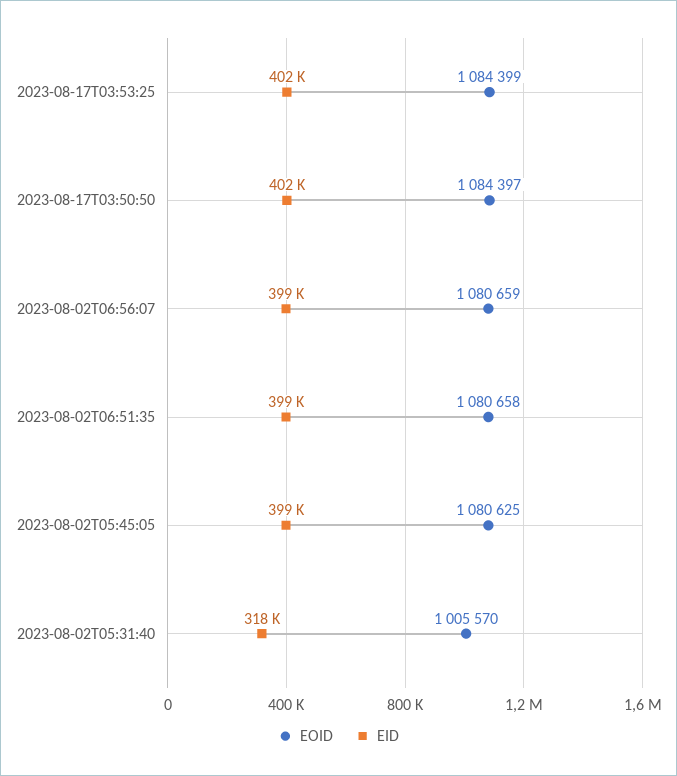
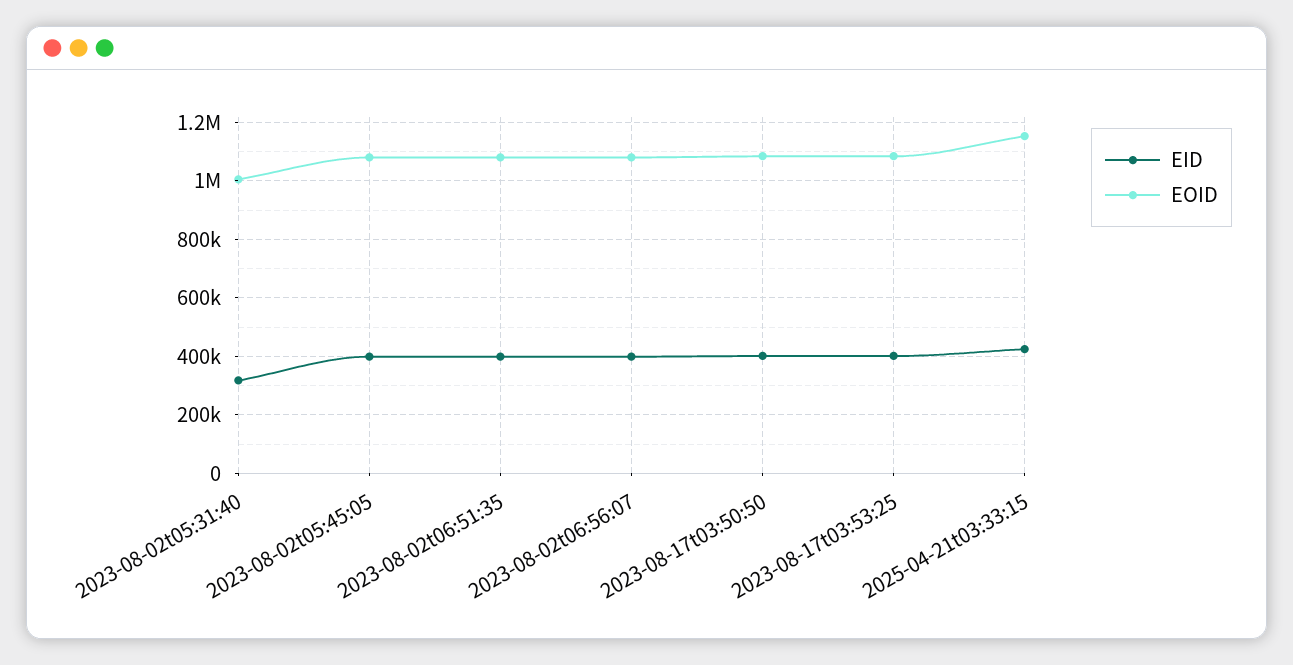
EID, 2025-04-21t03:33:15: none -> 425000
EOID, 2025-04-21t03:33:15: none -> 1150000

